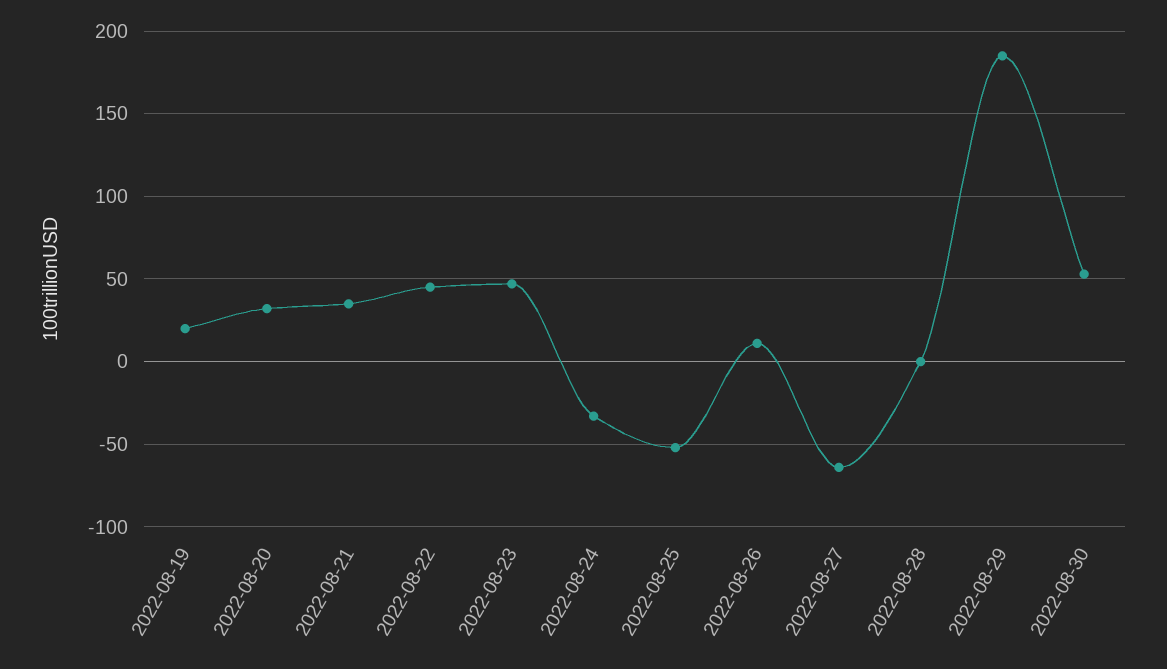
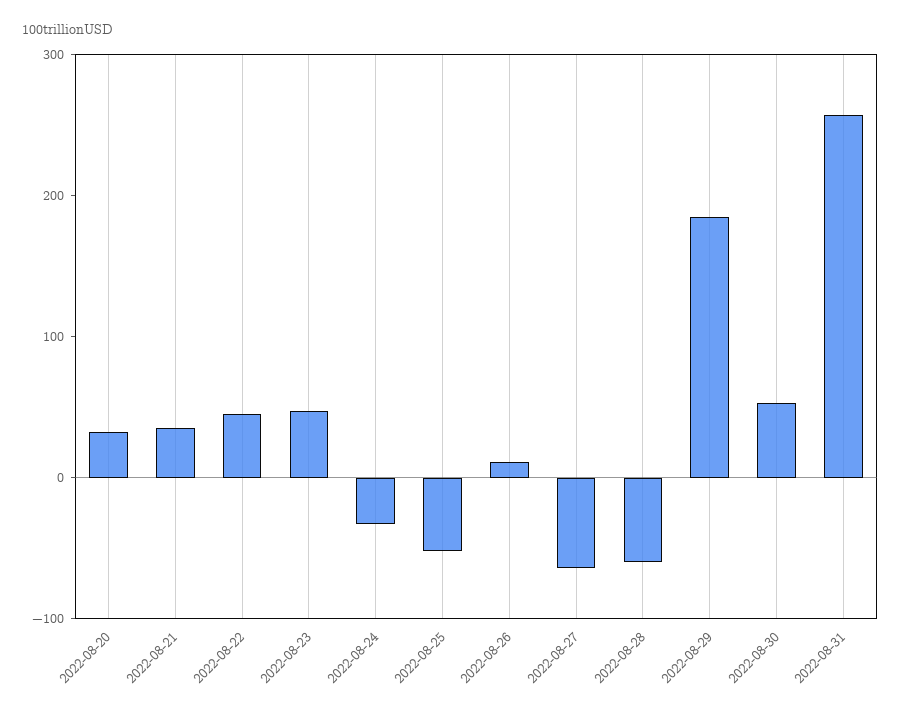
2022-08-19: 20 -> none
2022-08-28: 0 -> -60
2022-08-31: none -> 260

